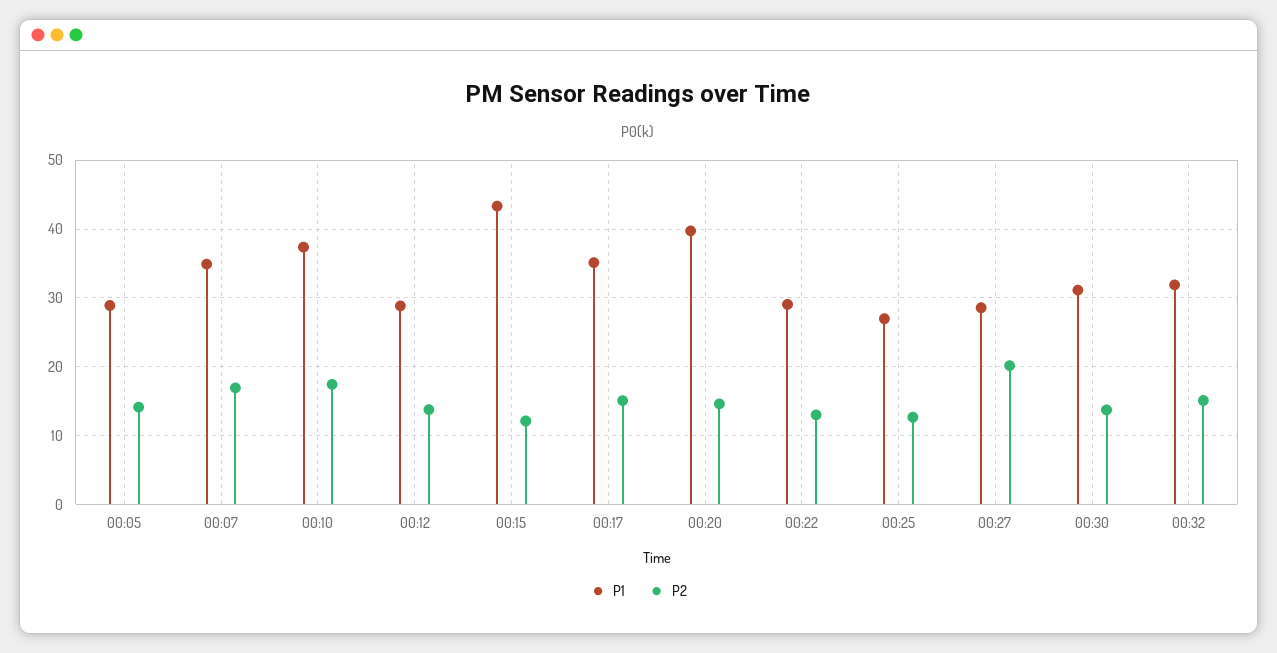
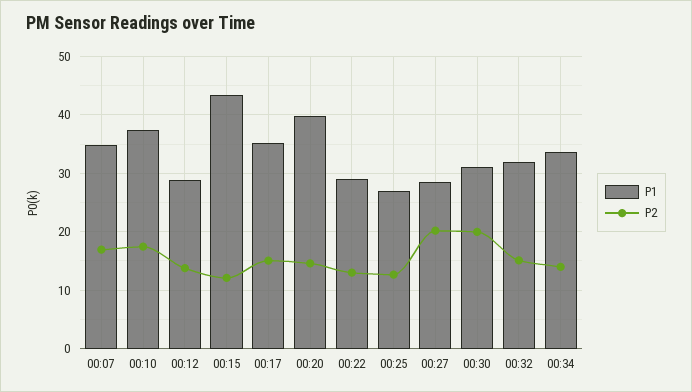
P1, 00:05: 29 -> none
P2, 00:05: 14 -> none
P2, 00:30: 14 -> 20
P1, 00:34: none -> 34
P2, 00:34: none -> 14

